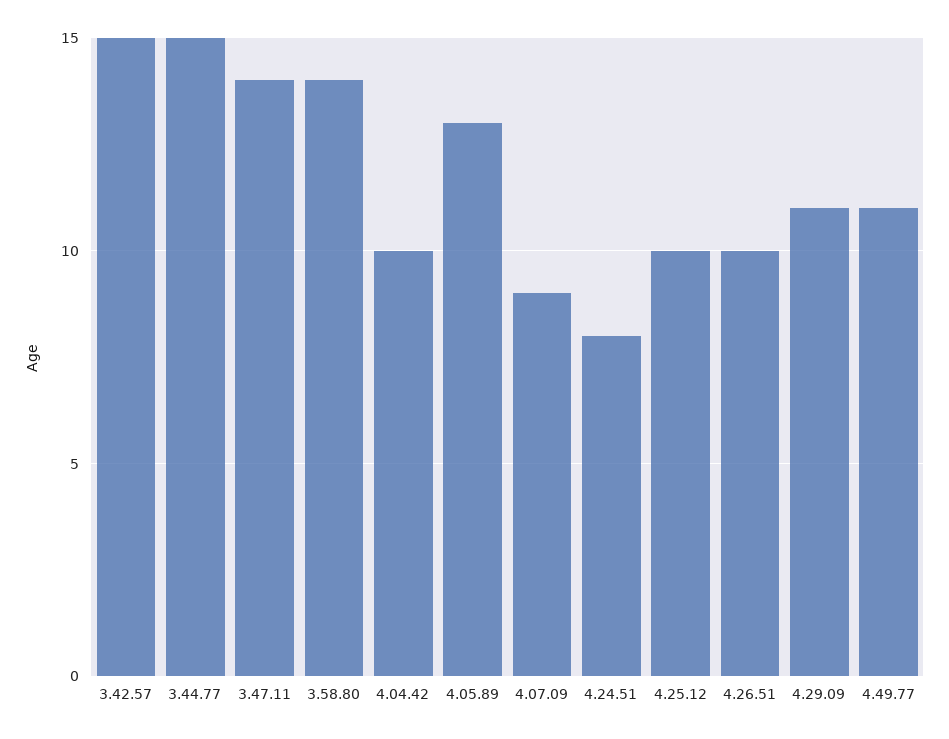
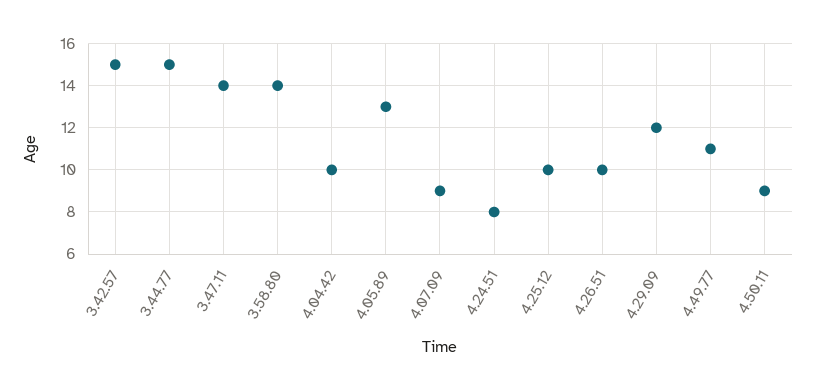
4.29.09: 11 -> 12
4.50.11: none -> 9

